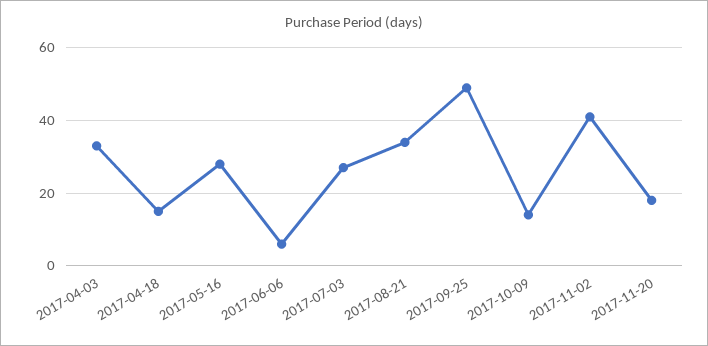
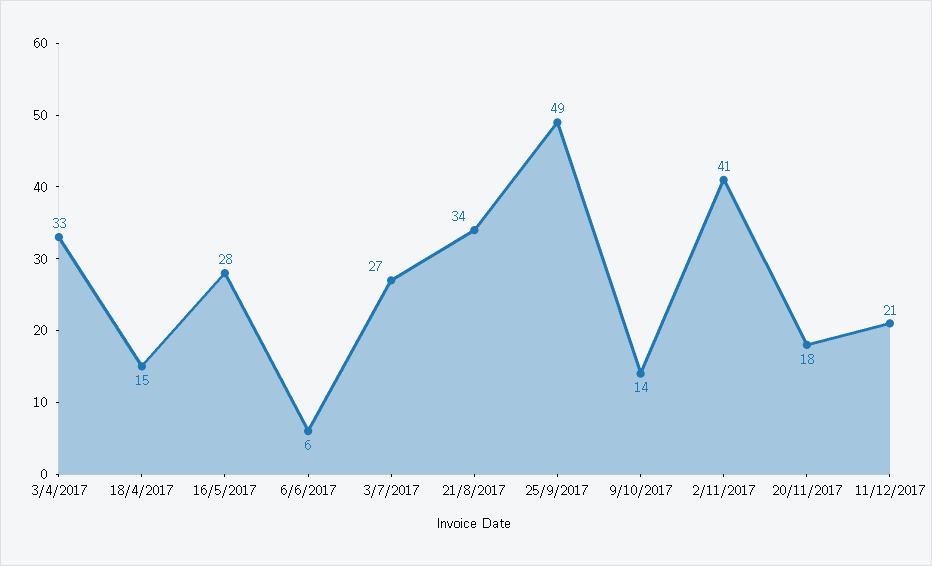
11/12/2017: none -> 21

